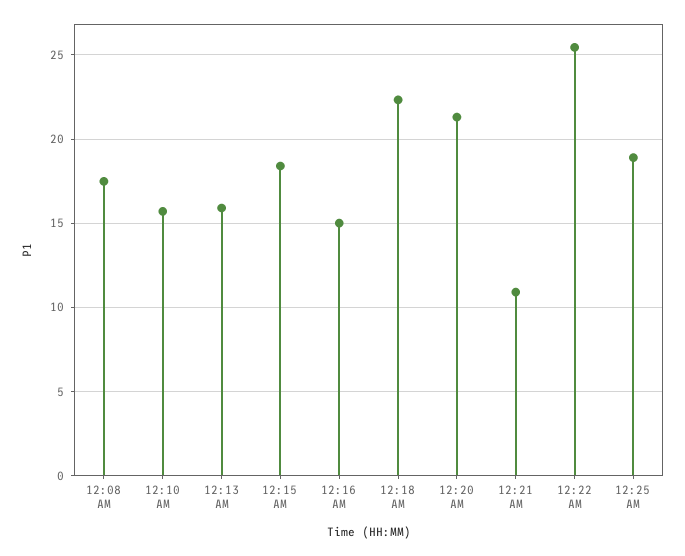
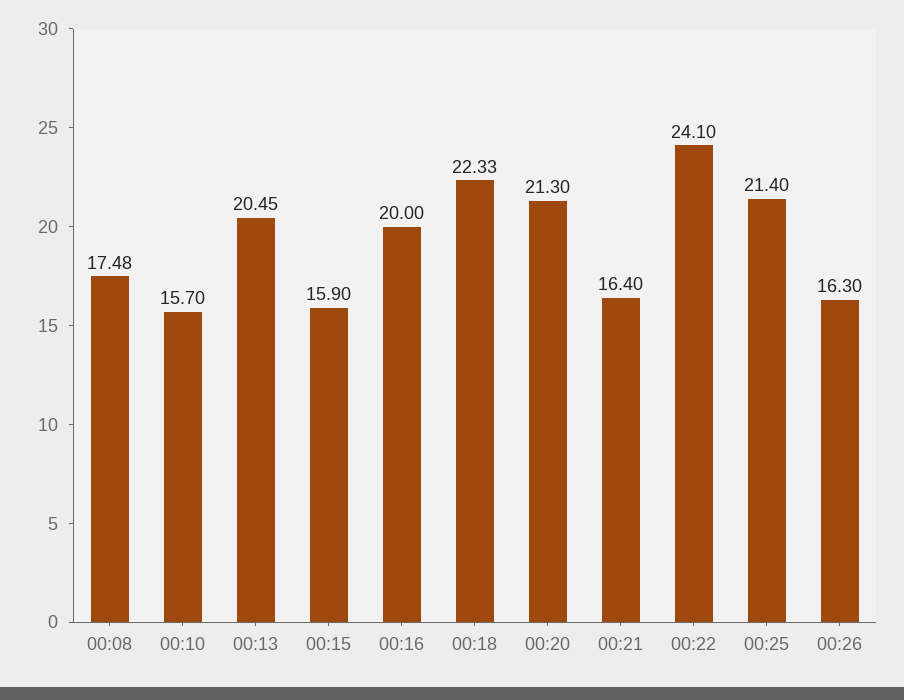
12:13 AM: 16 -> 20.45
12:15 AM: 18.5 -> 15.9
12:16 AM: 15 -> 20
12:21 AM: 11 -> 16.4
12:22 AM: 25.5 -> 24.1
12:25 AM: 19 -> 21.4
00:26: none -> 16.3

